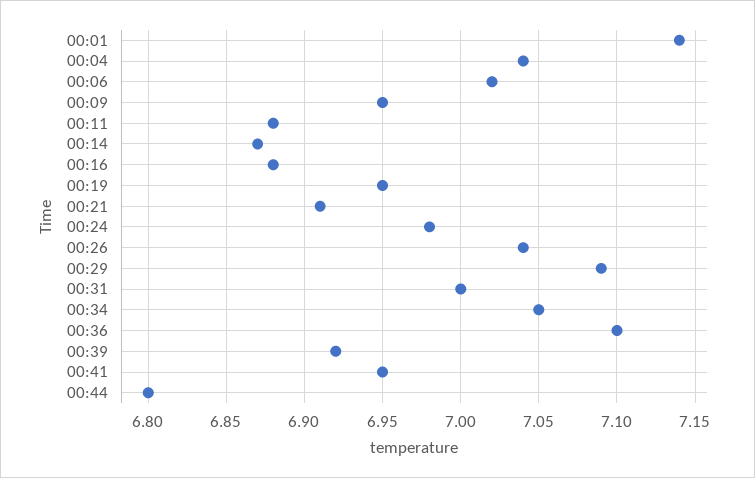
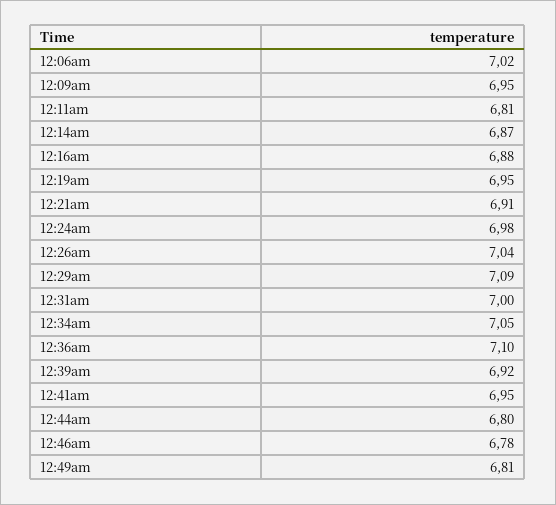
00:01: 7.14 -> none
00:04: 7.04 -> none
00:11: 6.88 -> 6.81
12:46am: none -> 6.78
12:49am: none -> 6.81

